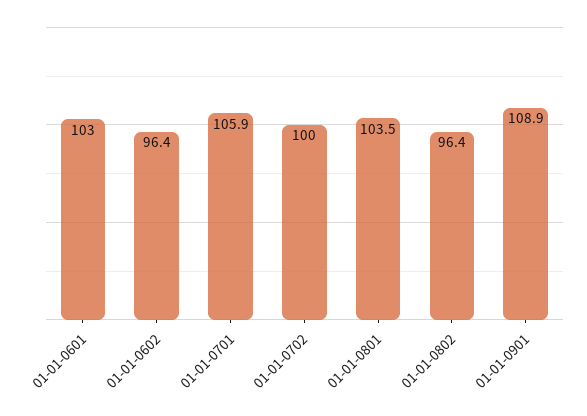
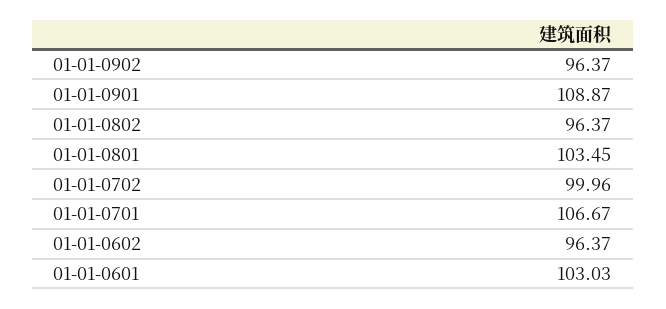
01-01-0701: 105.9 -> 106.67
01-01-0902: none -> 96.37

